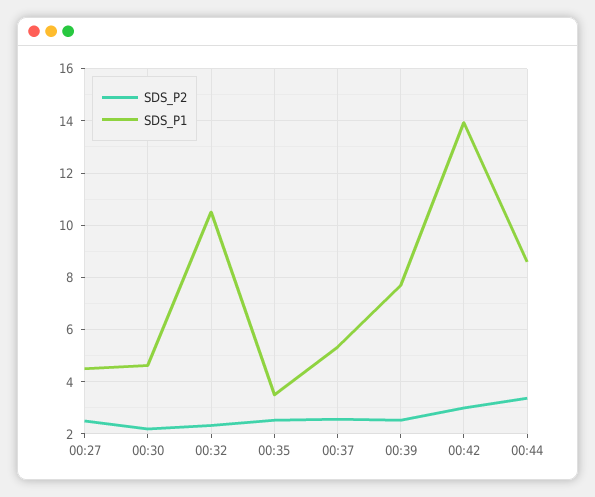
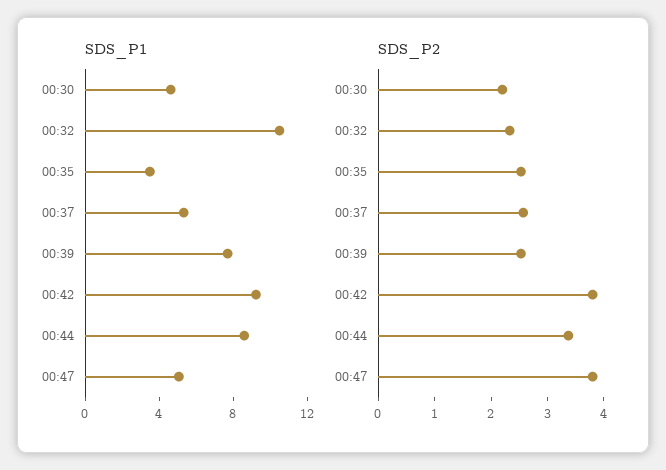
SDS_P2, 00:27: 2.5 -> none
SDS_P1, 00:27: 4.5 -> none
SDS_P2, 00:42: 3 -> 3.8
SDS_P1, 00:42: 14 -> 9
SDS_P1, 00:47: none -> 5
SDS_P2, 00:47: none -> 3.8

